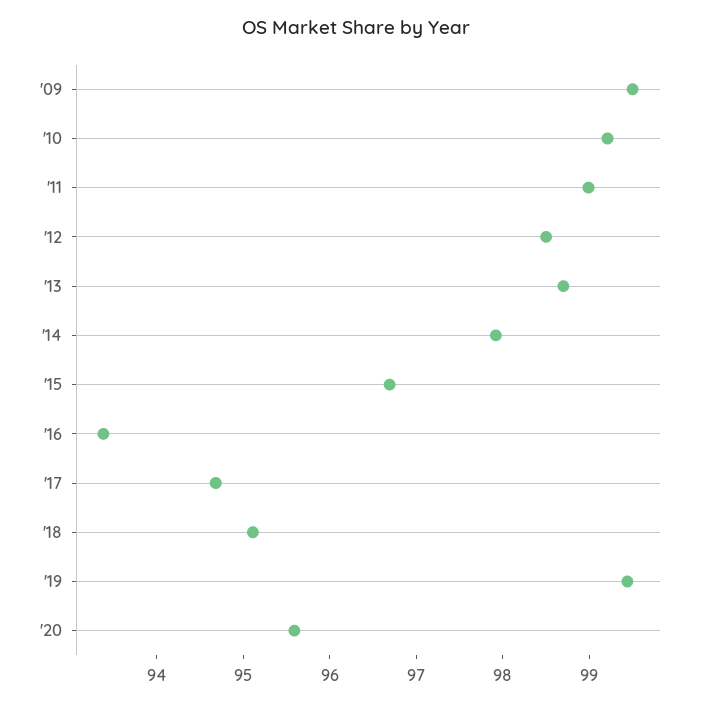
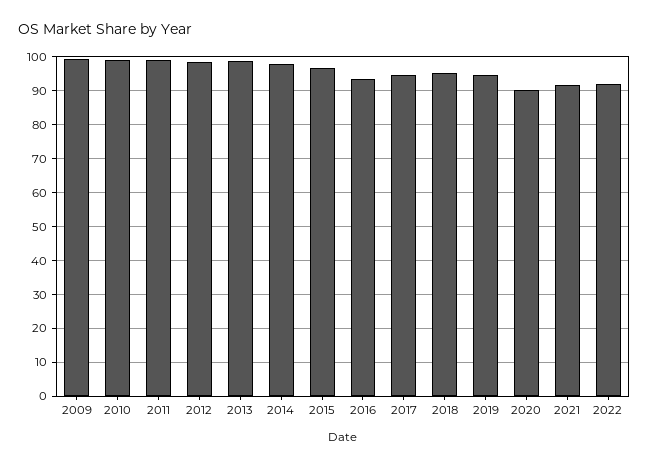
'19: 99.4 -> 94
'20: 95.6 -> 90
2021: none -> 92
2022: none -> 92

